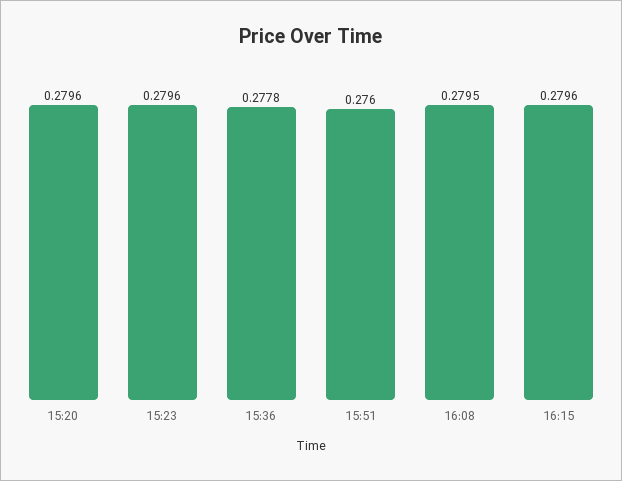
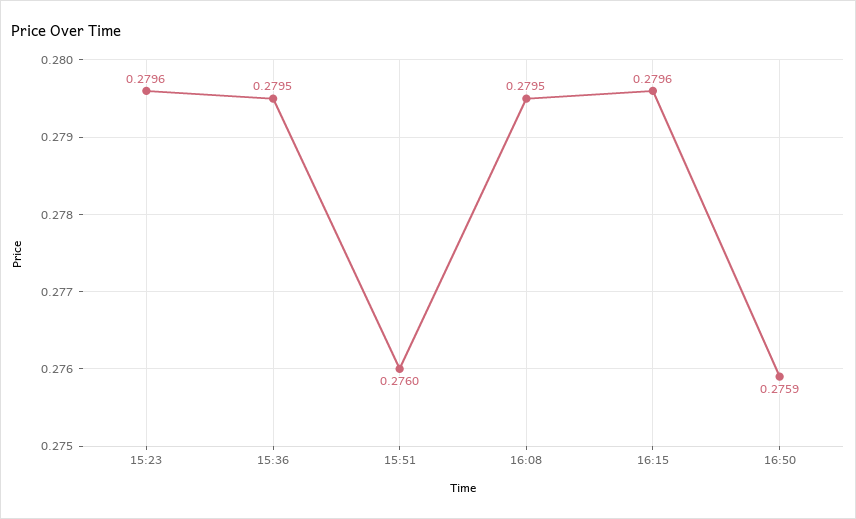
15:20: 0.2796 -> none
15:36: 0.2778 -> 0.2795
16:50: none -> 0.2759

